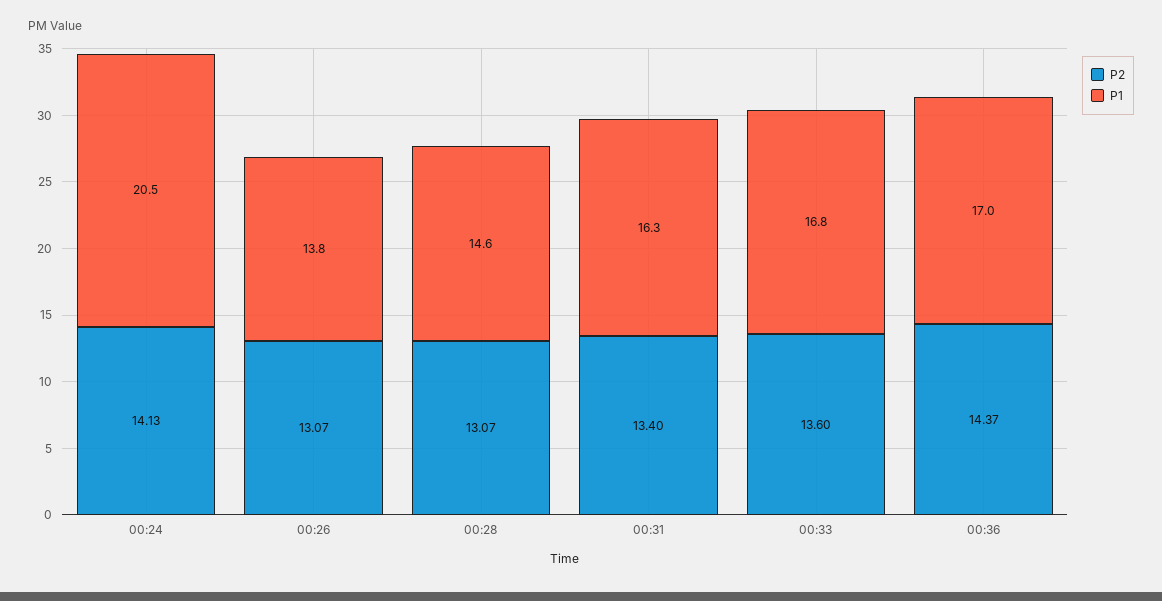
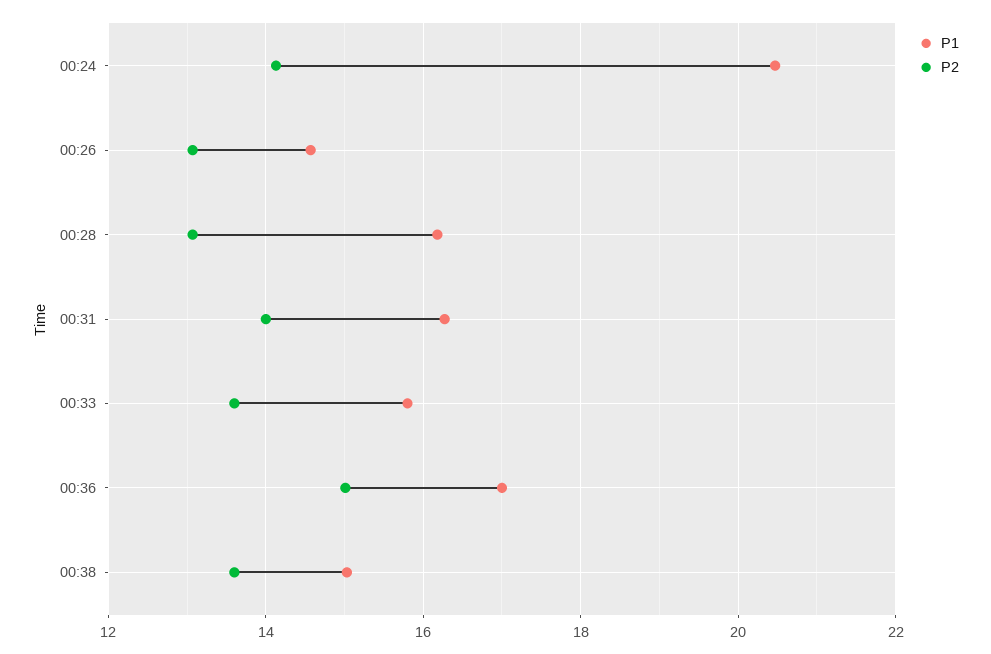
P1, 00:26: 13.8 -> 14.6
P1, 00:28: 14.6 -> 16.2
P2, 00:31: 13.4 -> 14
P1, 00:33: 16.8 -> 15.8
P2, 00:36: 14.37 -> 15
P1, 00:38: none -> 15
P2, 00:38: none -> 13.6

